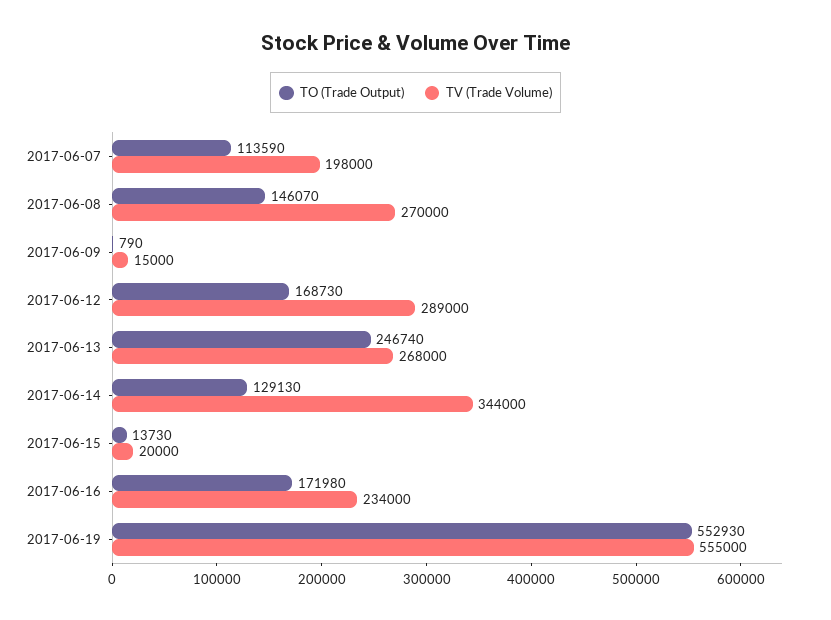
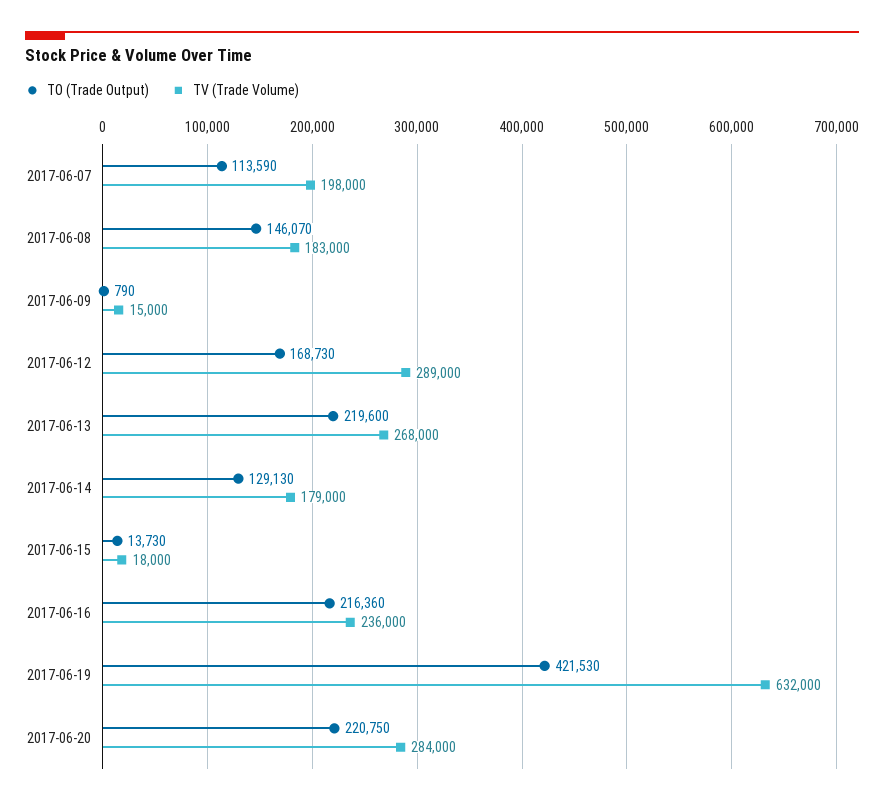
TV (Trade Volume), 2017-06-08: 270000 -> 183000
TO (Trade Output), 2017-06-13: 246740 -> 219600
TV (Trade Volume), 2017-06-14: 344000 -> 179000
TV (Trade Volume), 2017-06-15: 20000 -> 18000
TO (Trade Output), 2017-06-16: 171980 -> 216360
TV (Trade Volume), 2017-06-16: 234000 -> 236000
TO (Trade Output), 2017-06-19: 552930 -> 421530
TV (Trade Volume), 2017-06-19: 555000 -> 632000
TO (Trade Output), 2017-06-20: none -> 220750
TV (Trade Volume), 2017-06-20: none -> 284000

